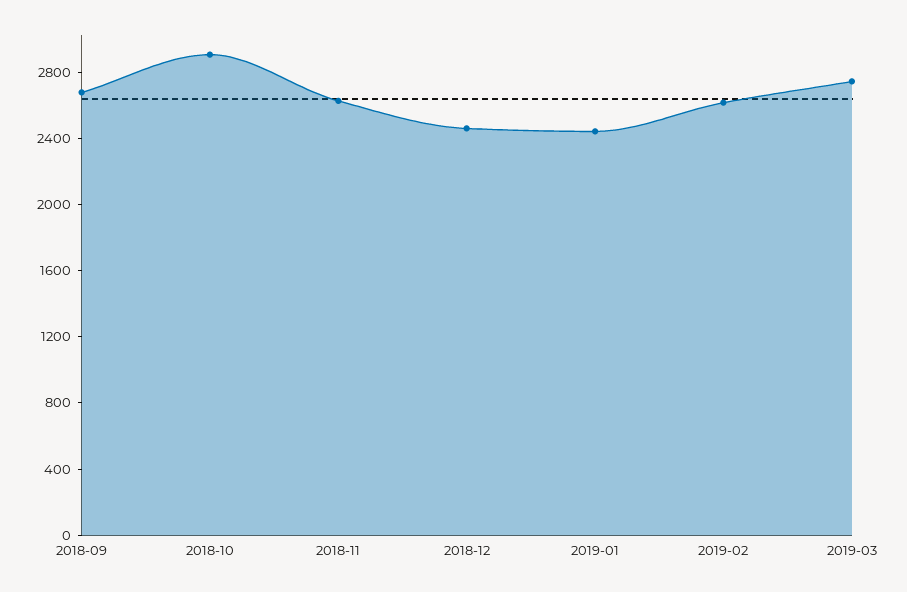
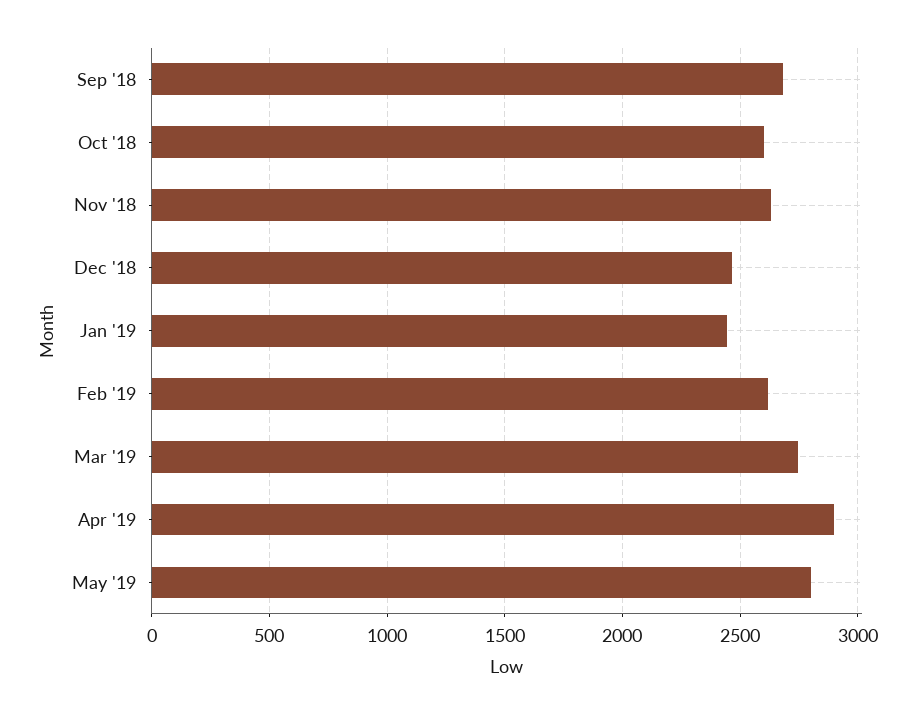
2018-10: 2900 -> 2600
Apr '19: none -> 2900
May '19: none -> 2800

